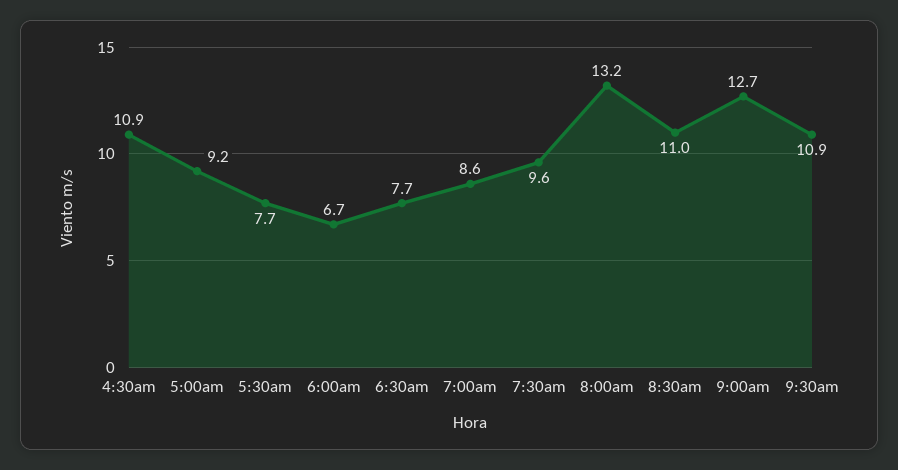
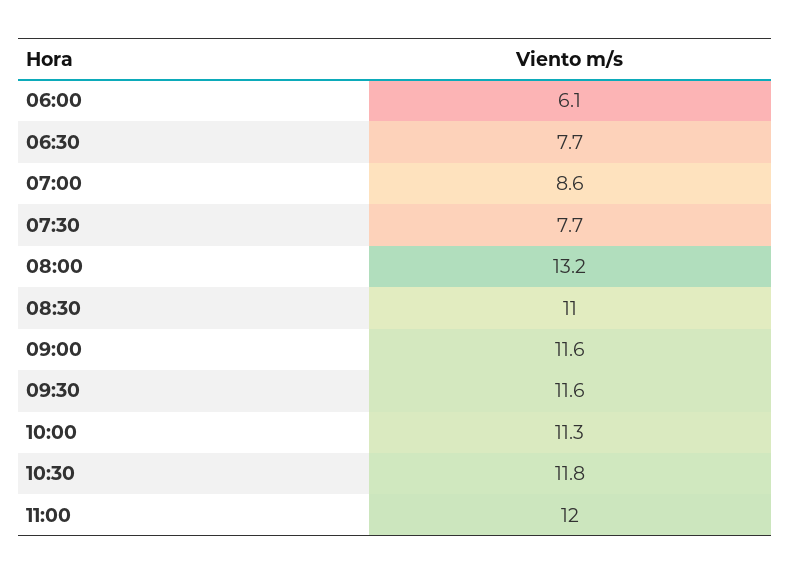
4:30am: 10.9 -> none
5:00am: 9.2 -> none
5:30am: 7.7 -> none
6:00am: 6.7 -> 6.1
7:30am: 9.6 -> 7.7
9:00am: 12.7 -> 11.6
9:30am: 10.9 -> 11.6
10:00: none -> 11.3
10:30: none -> 11.8
11:00: none -> 12

